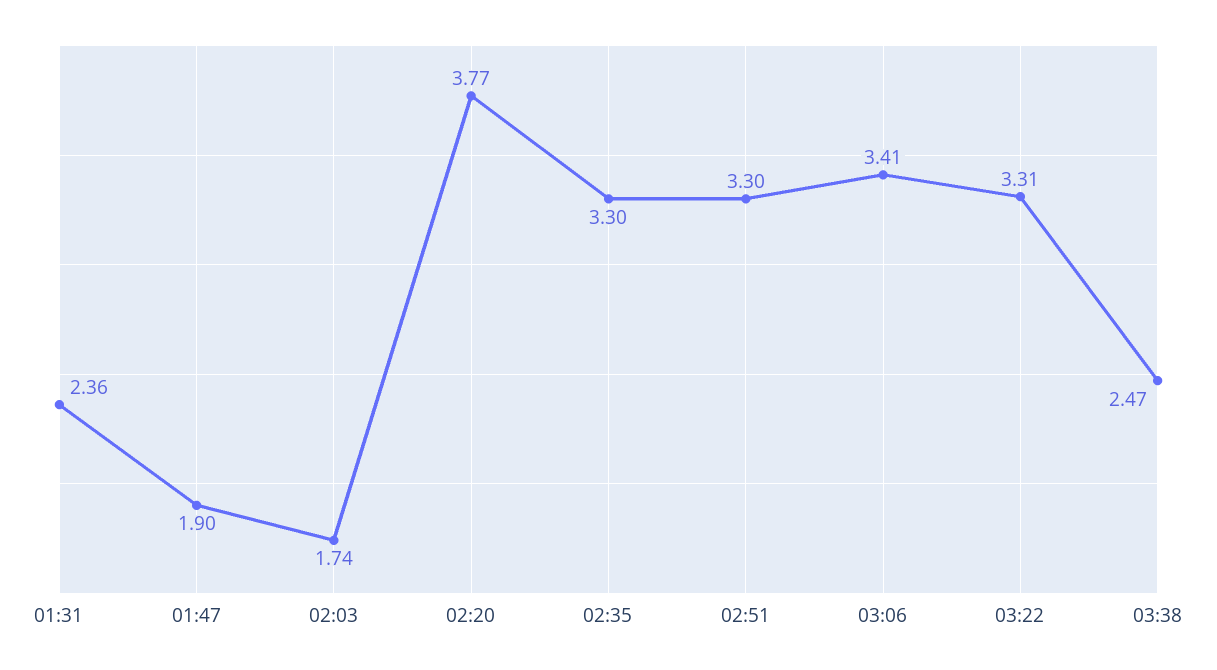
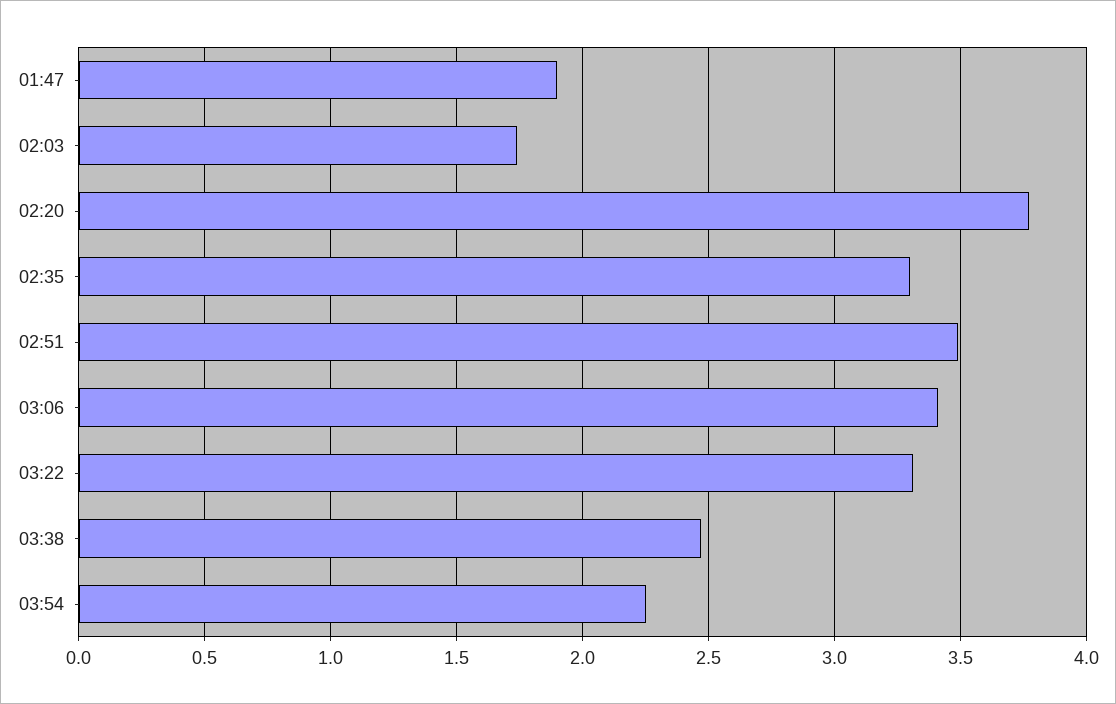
01:31: 2.36 -> none
02:51: 3.3 -> 3.5
03:54: none -> 2.25

